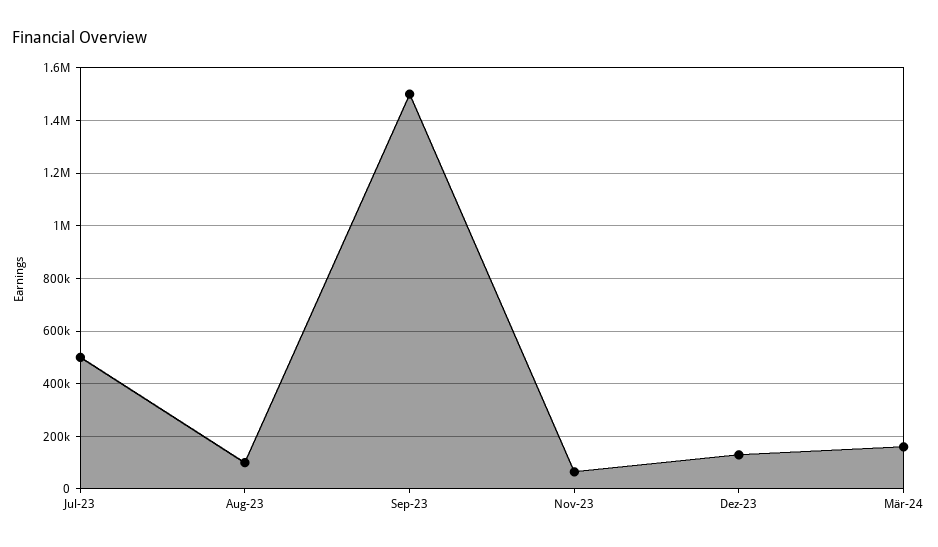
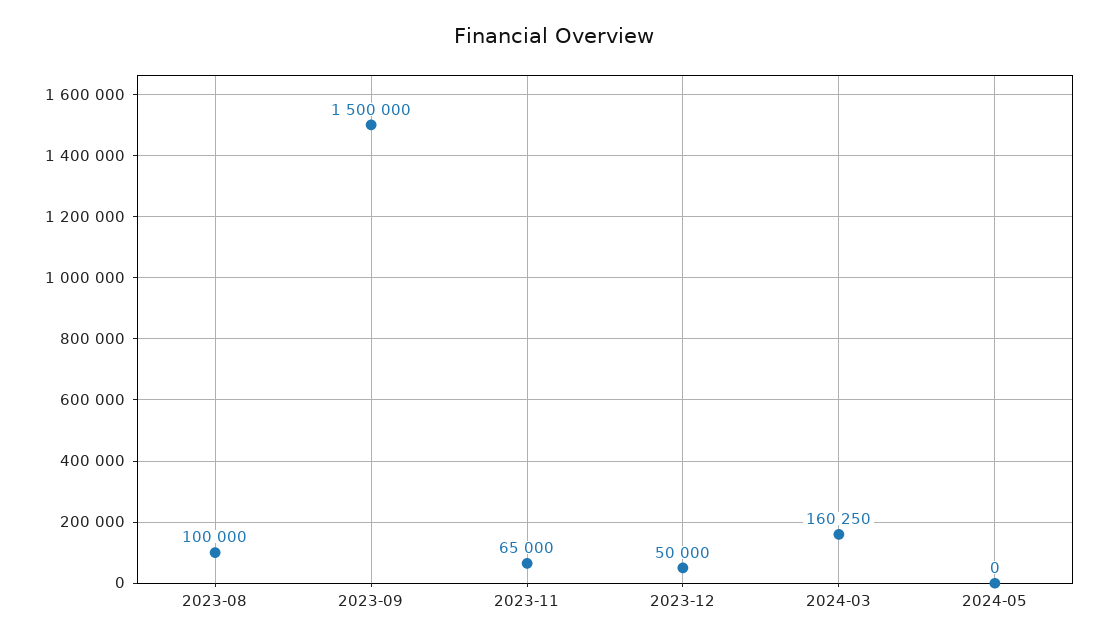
Jul-23: 500000 -> none
Dez-23: 125000 -> 50000
2024-05: none -> 0

